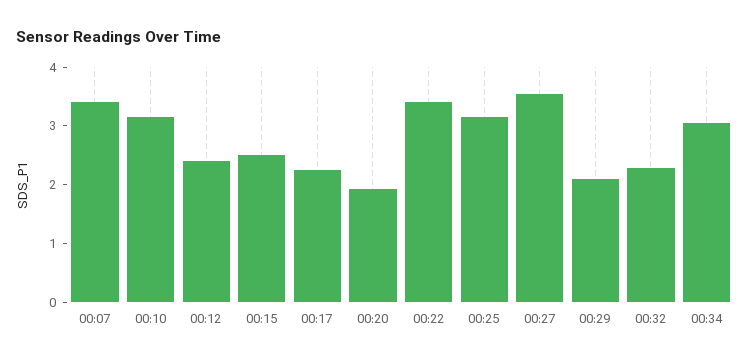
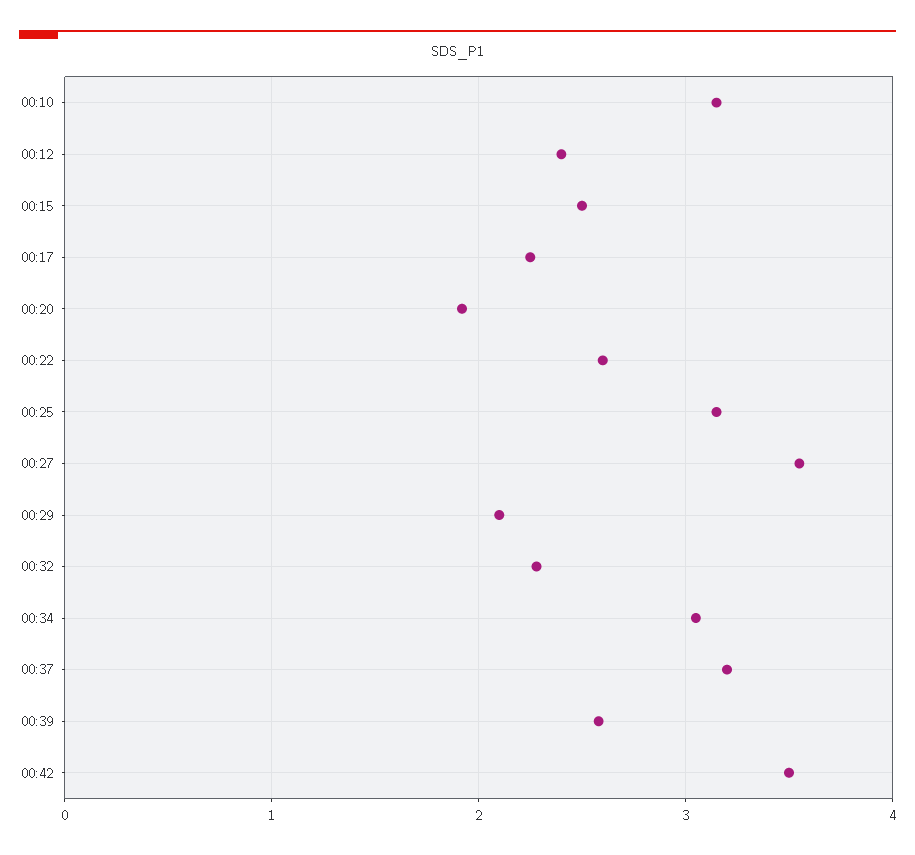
00:07: 3.4 -> none
00:22: 3.4 -> 2.6
00:37: none -> 3.2
00:39: none -> 2.6
00:42: none -> 3.5

